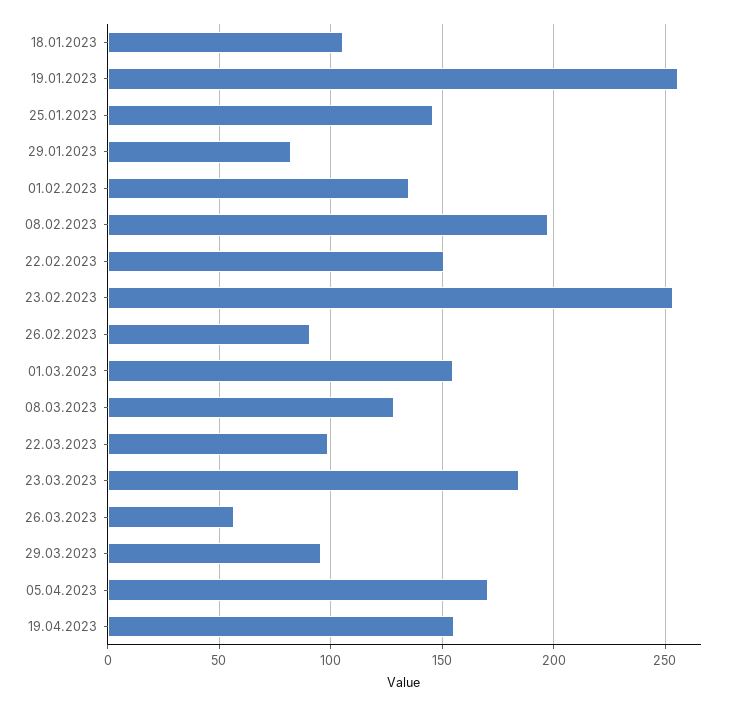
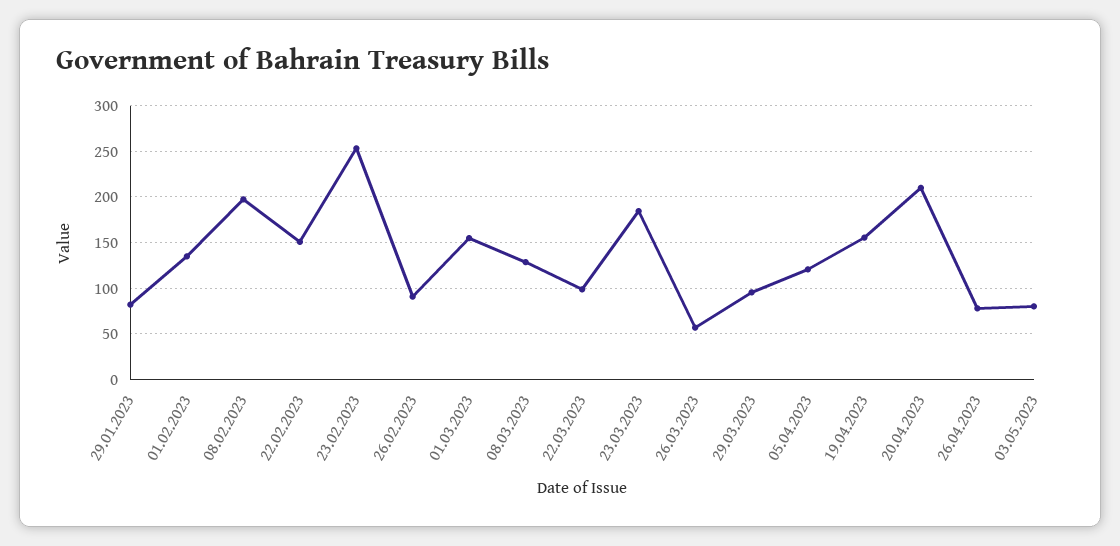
18.01.2023: 105 -> none
19.01.2023: 255 -> none
25.01.2023: 145 -> none
05.04.2023: 170 -> 120
20.04.2023: none -> 210
26.04.2023: none -> 80
03.05.2023: none -> 80

